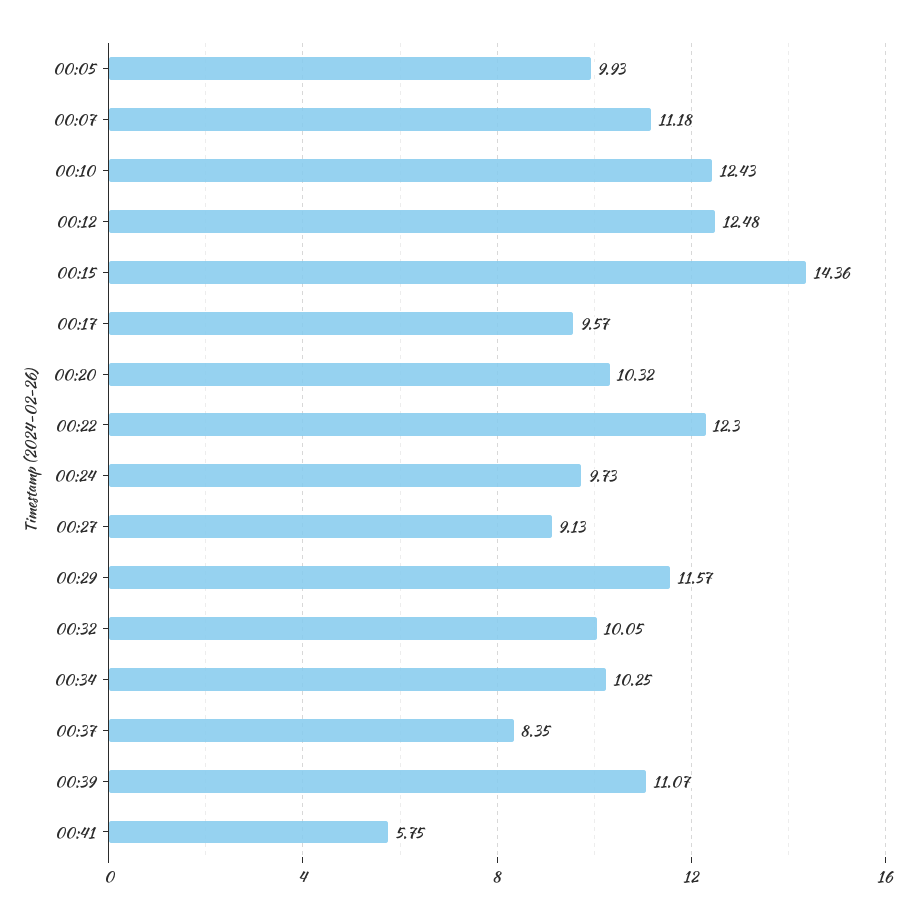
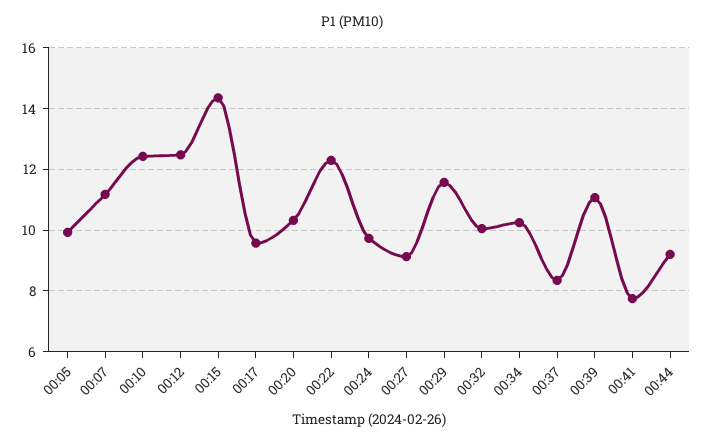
00:41: 5.75 -> 7.8
00:44: none -> 9.2

